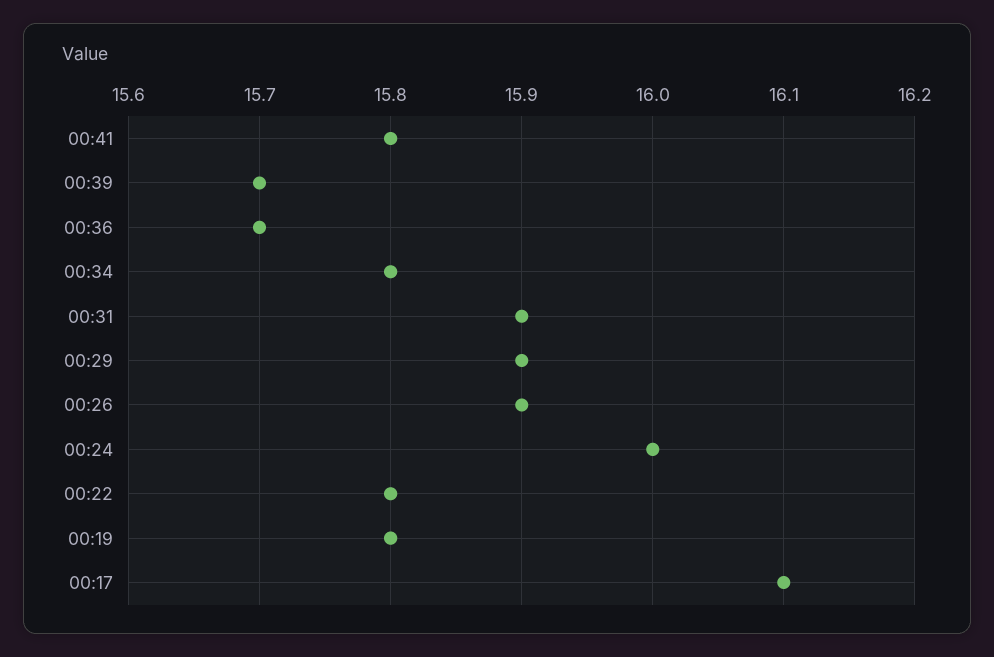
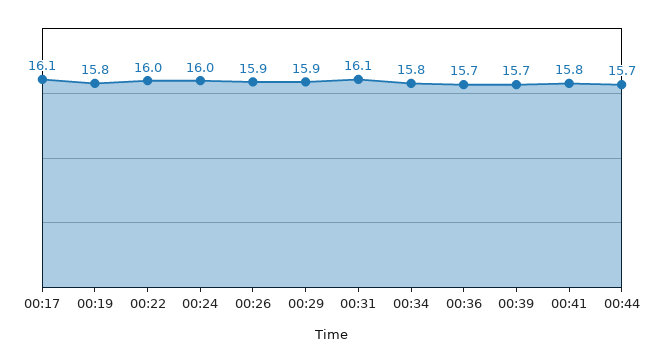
00:31: 15.9 -> 16.1
00:22: 15.8 -> 16
00:44: none -> 15.7

